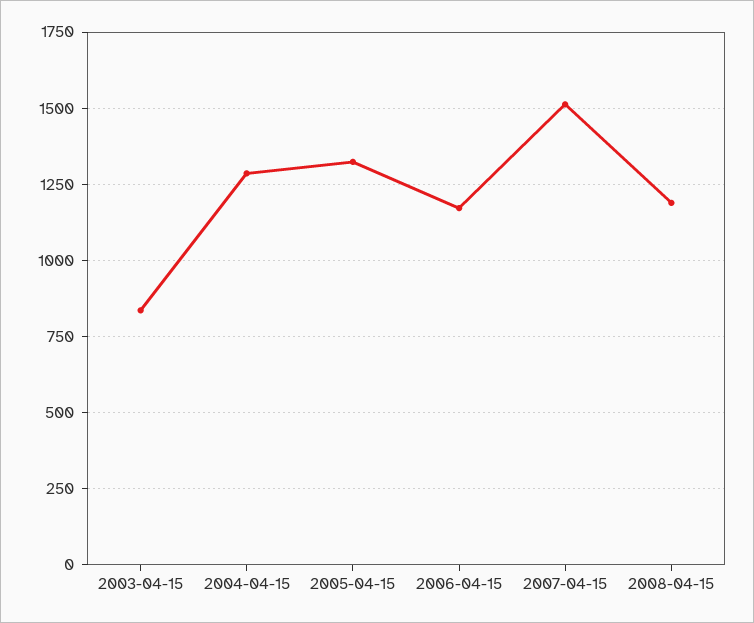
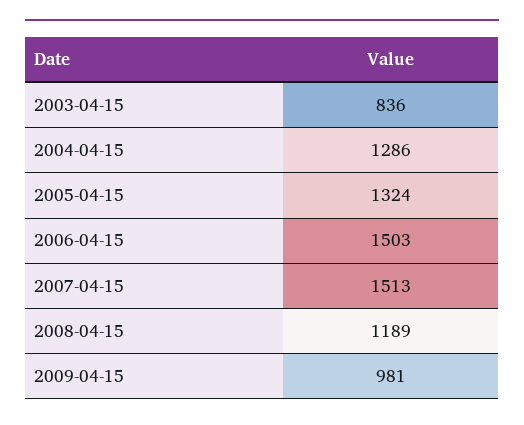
2006-04-15: 1175 -> 1503
2009-04-15: none -> 981

